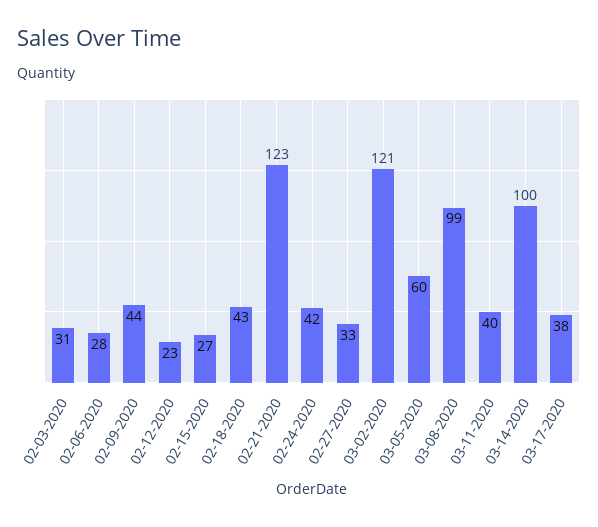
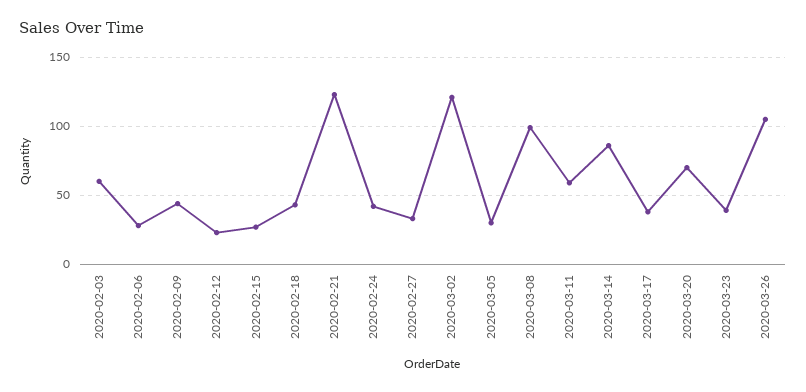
02-03-2020: 31 -> 60
03-05-2020: 60 -> 30
03-11-2020: 40 -> 60
03-14-2020: 100 -> 85
2020-03-20: none -> 70
2020-03-23: none -> 40
2020-03-26: none -> 105

